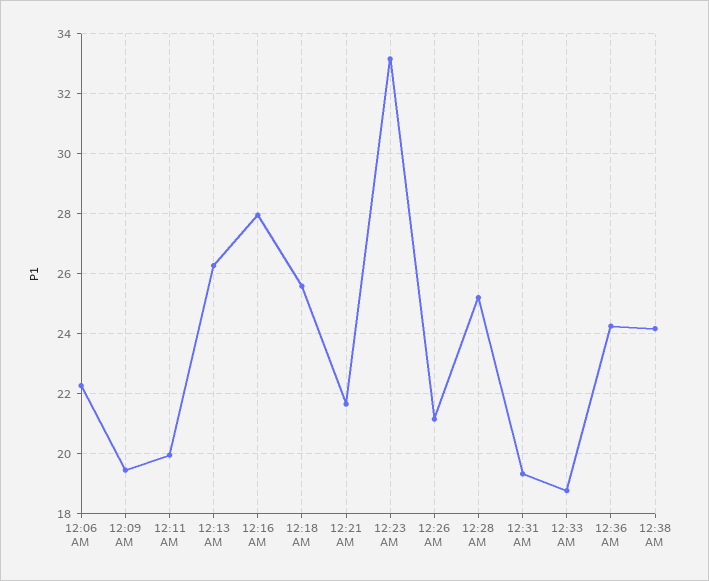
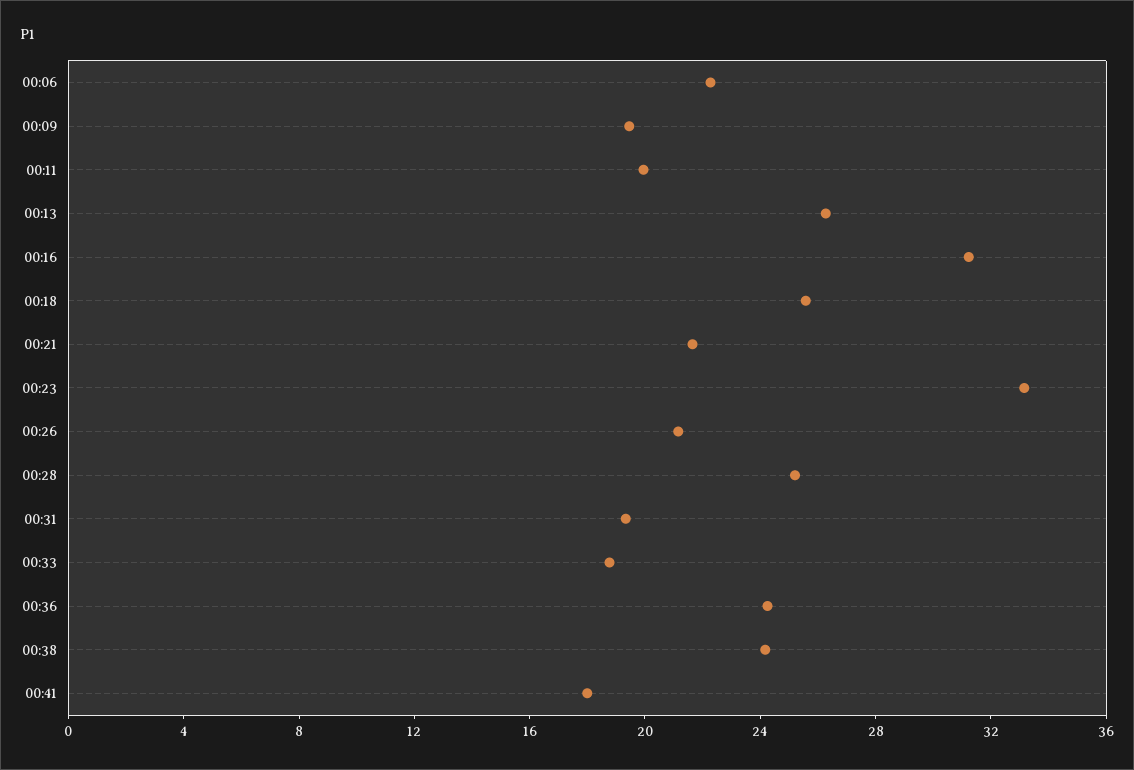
12:16 AM: 28 -> 31
00:41: none -> 18

